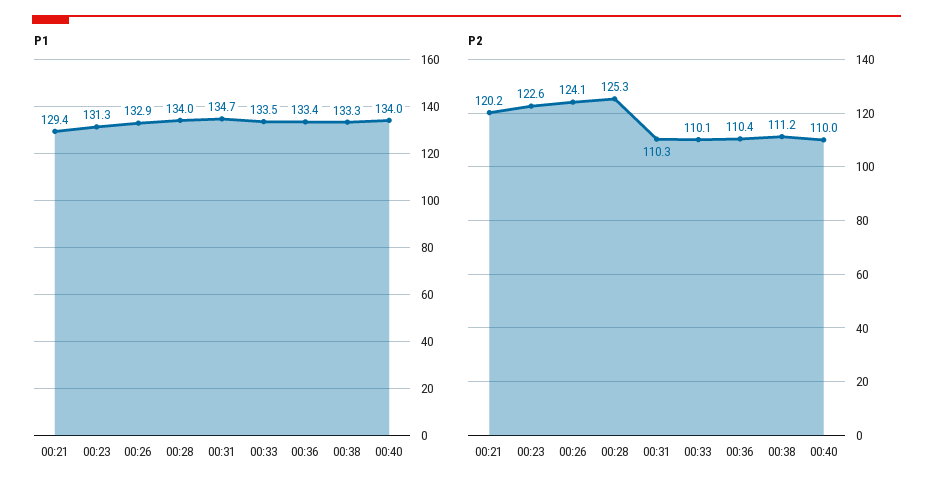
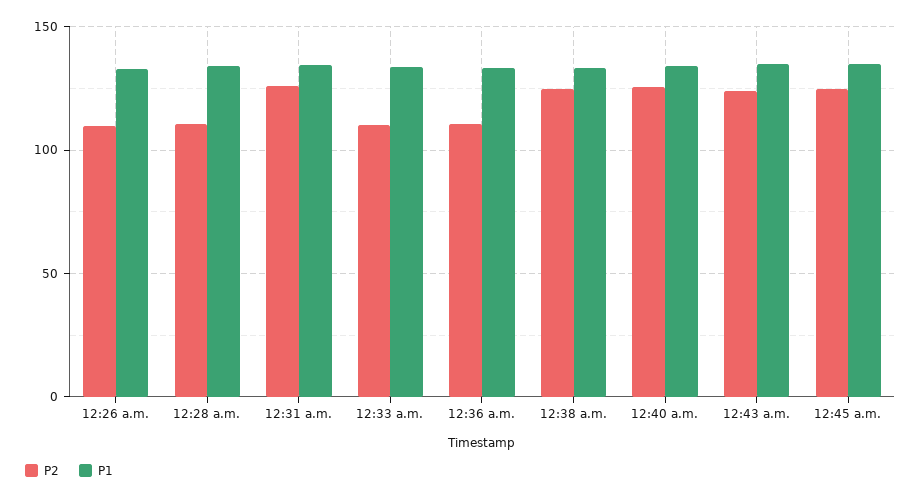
P1, 00:21: 129.4 -> none
P1, 00:23: 131.3 -> none
P2, 00:21: 120.2 -> none
P2, 00:23: 122.6 -> none
P2, 00:26: 124.1 -> 110
P2, 00:28: 125.3 -> 110
P2, 00:31: 110.3 -> 125
P2, 00:38: 111.2 -> 125
P2, 00:40: 110 -> 125
P2, 12:43 a.m.: none -> 125
P1, 12:43 a.m.: none -> 135
P2, 12:45 a.m.: none -> 125
P1, 12:45 a.m.: none -> 135

